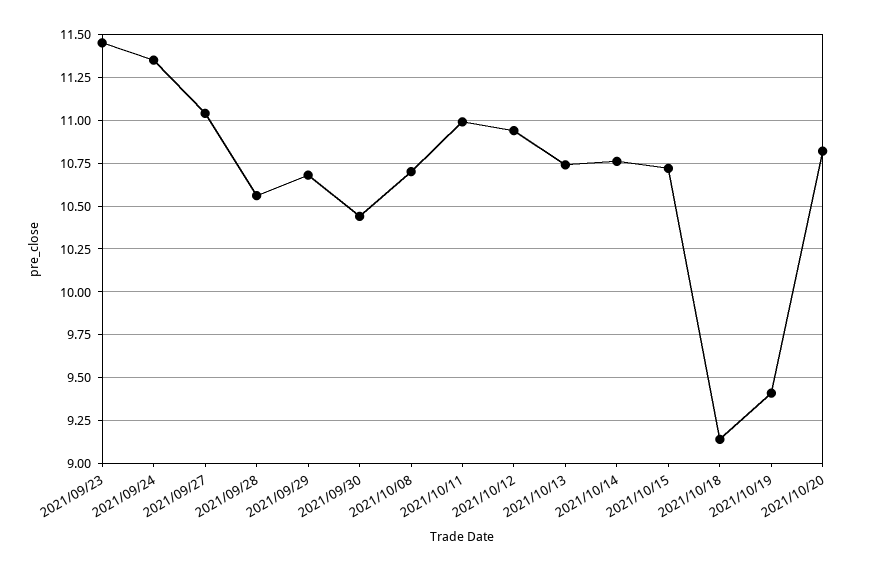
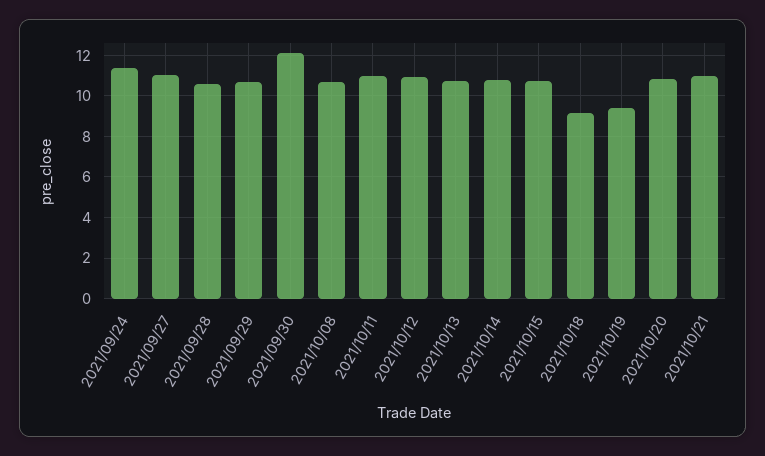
2021/09/23: 11.45 -> none
2021/09/30: 10.45 -> 12
2021/10/21: none -> 11

